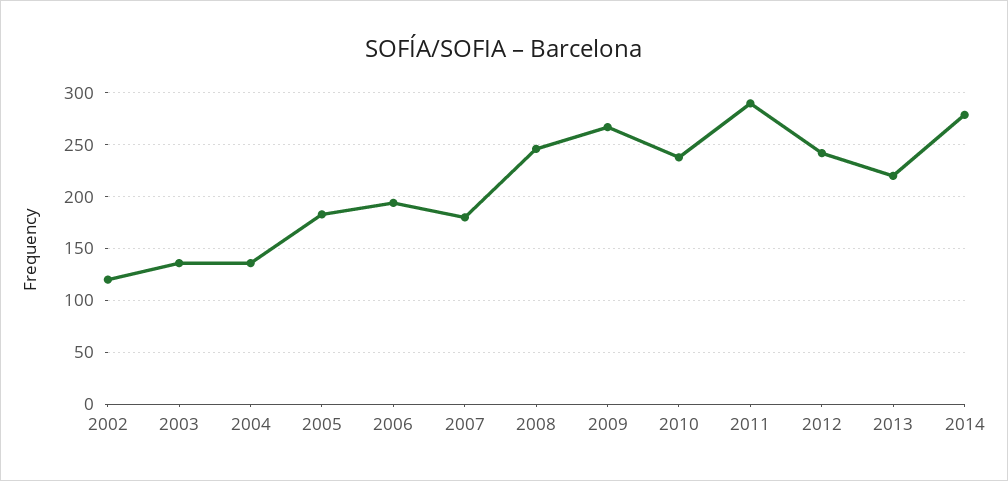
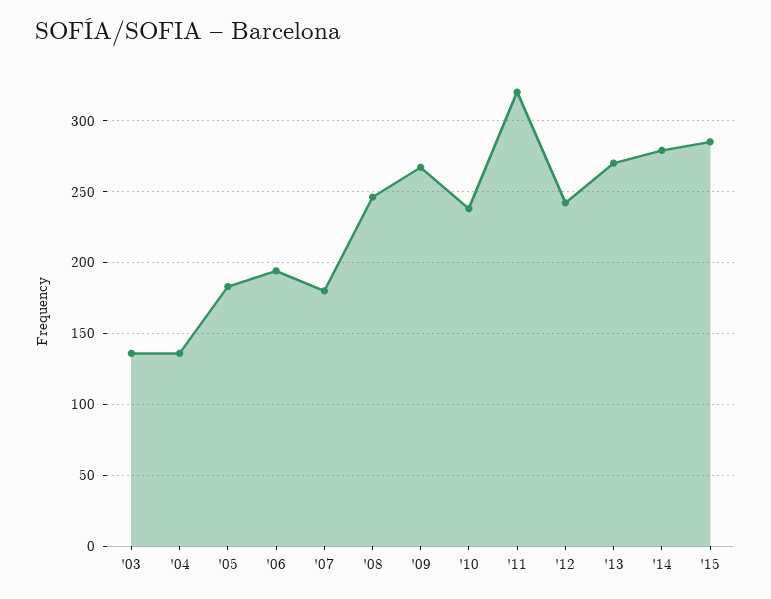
2002: 120 -> none
2011: 290 -> 320
2013: 220 -> 270
'15: none -> 285

